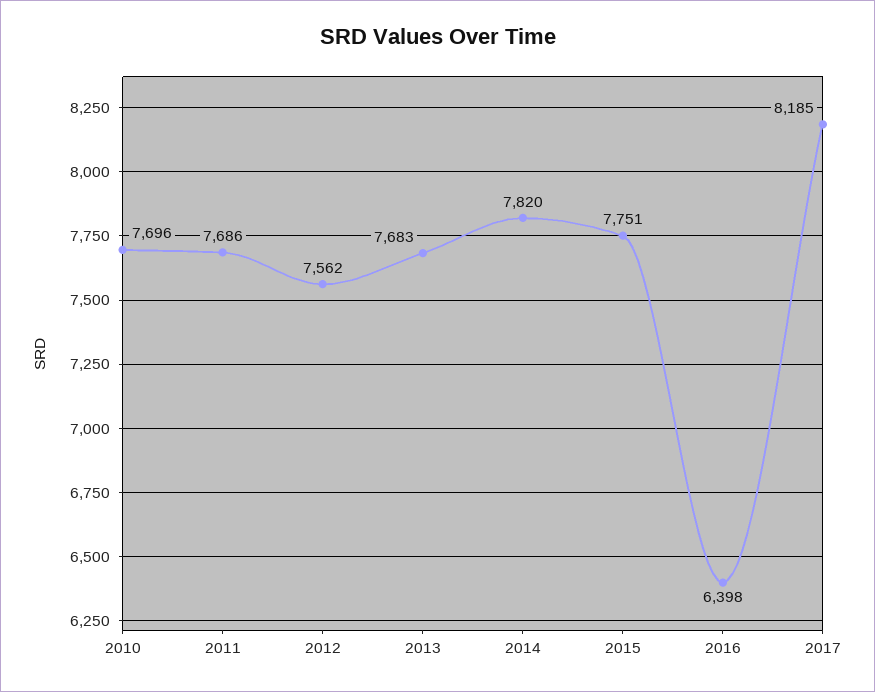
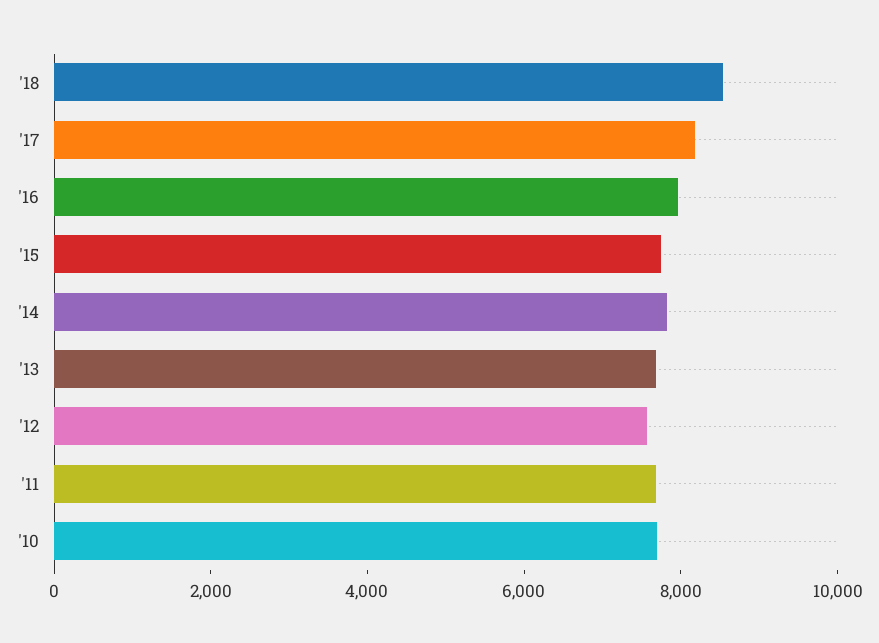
2016: 6398 -> 8000
'18: none -> 8500

